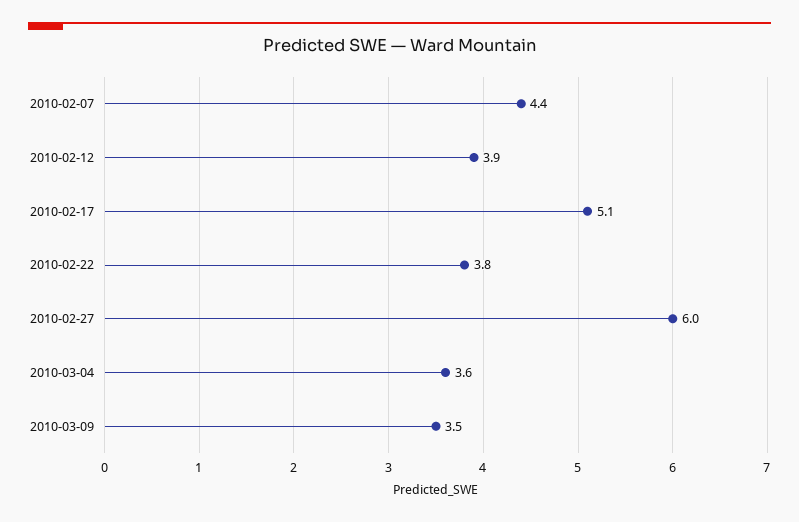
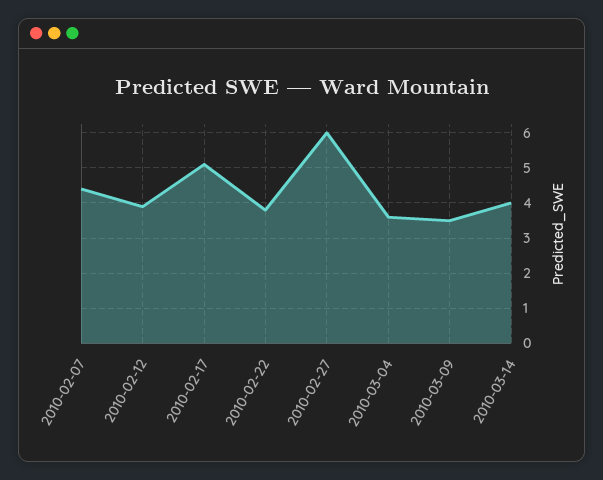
2010-03-14: none -> 4

